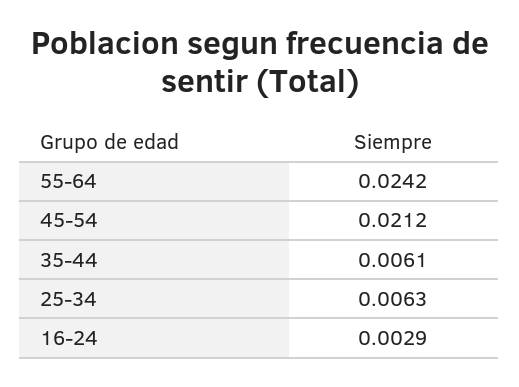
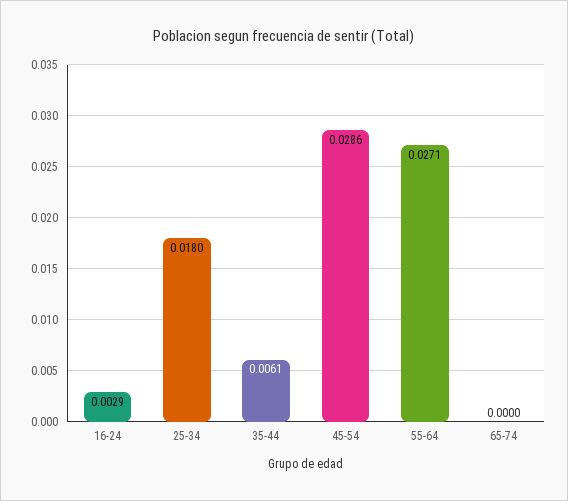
55-64: 0.0242 -> 0.0271
45-54: 0.0212 -> 0.0286
25-34: 0.0063 -> 0.018
65-74: none -> 0

